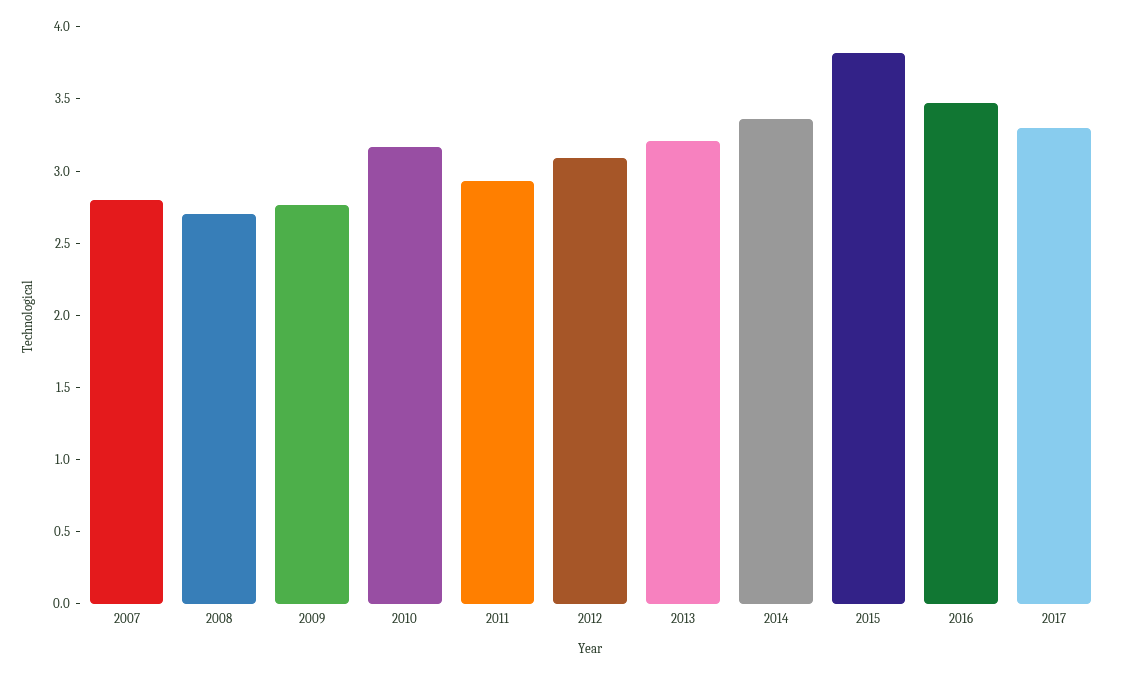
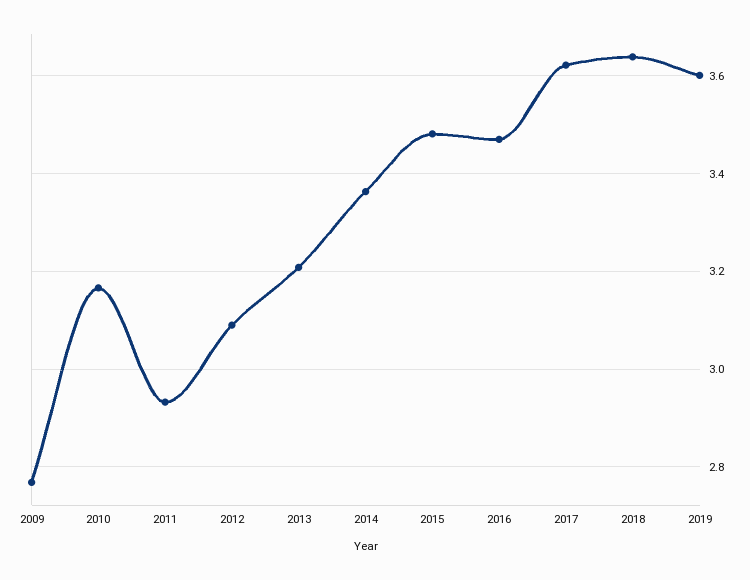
2007: 2.8 -> none
2008: 2.7 -> none
2015: 3.8 -> 3.48
2017: 3.3 -> 3.62
2018: none -> 3.64
2019: none -> 3.6

